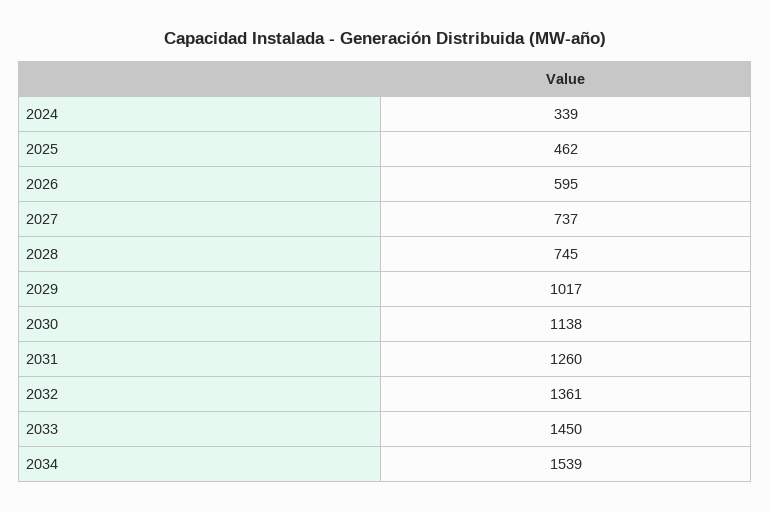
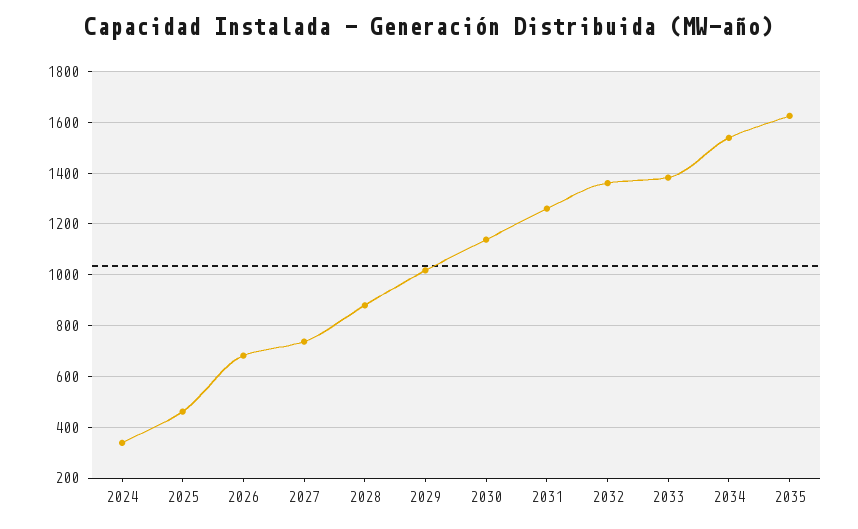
2026: 595 -> 675
2028: 745 -> 875
2033: 1450 -> 1375
2035: none -> 1625

